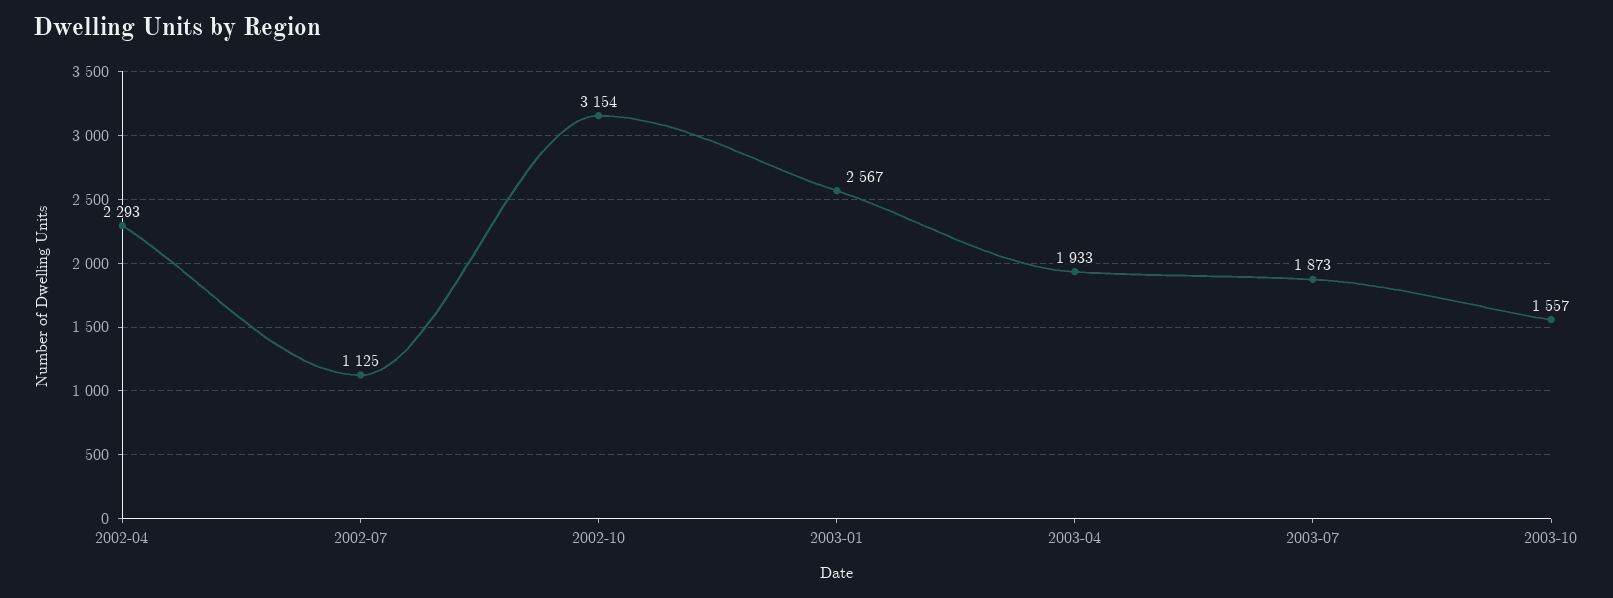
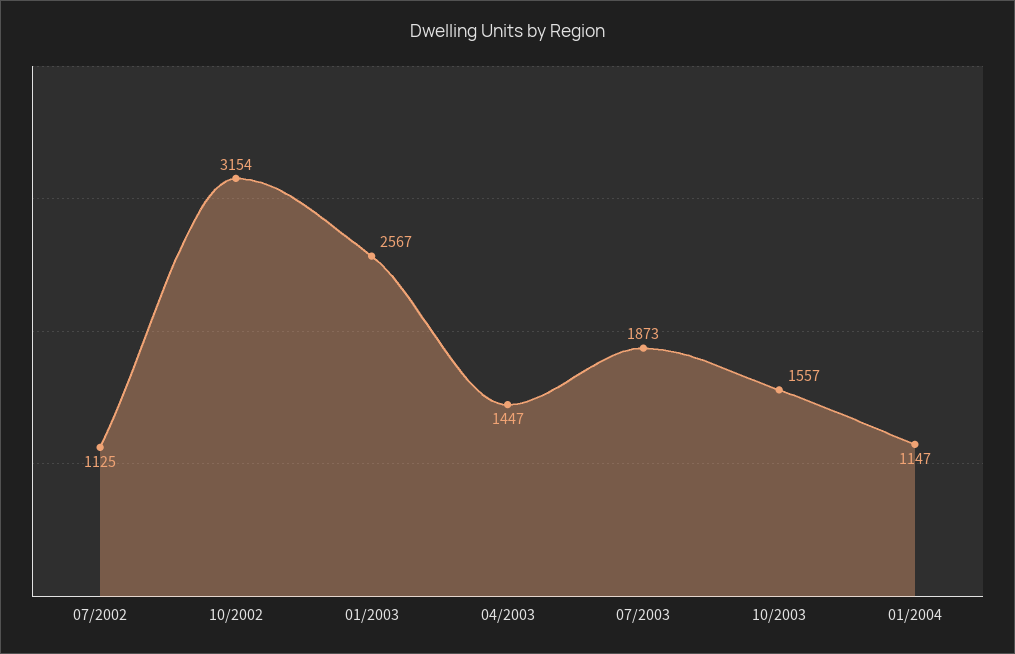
2002-04: 2293 -> none
2003-04: 1933 -> 1447
01/2004: none -> 1147

